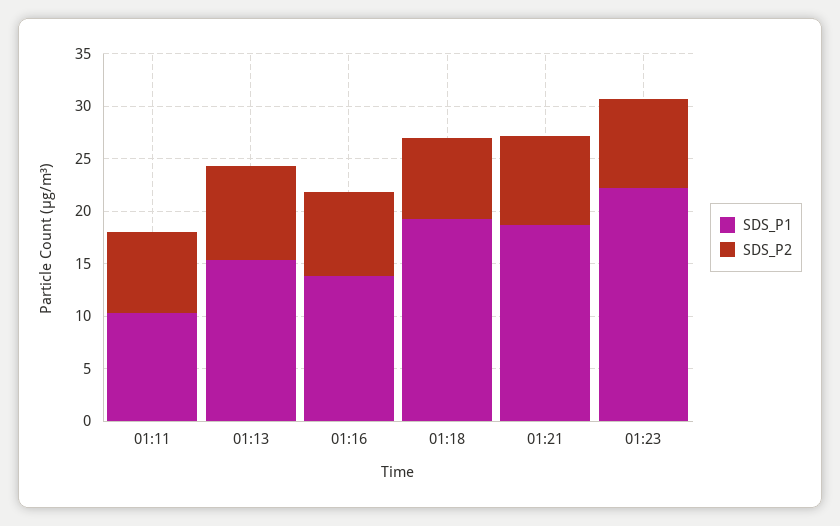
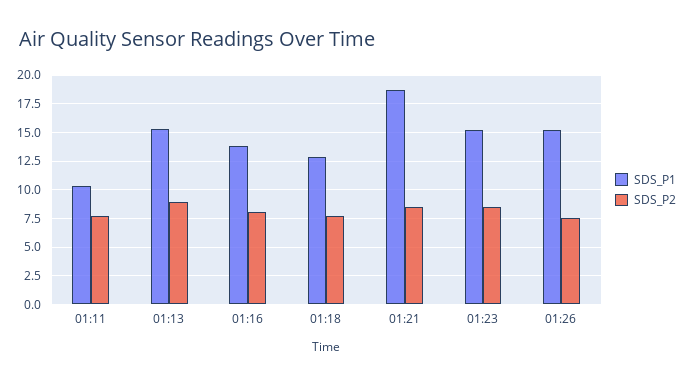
SDS_P1, 01:18: 19 -> 12.5
SDS_P1, 01:23: 22 -> 15
SDS_P1, 01:26: none -> 15
SDS_P2, 01:26: none -> 7.5

